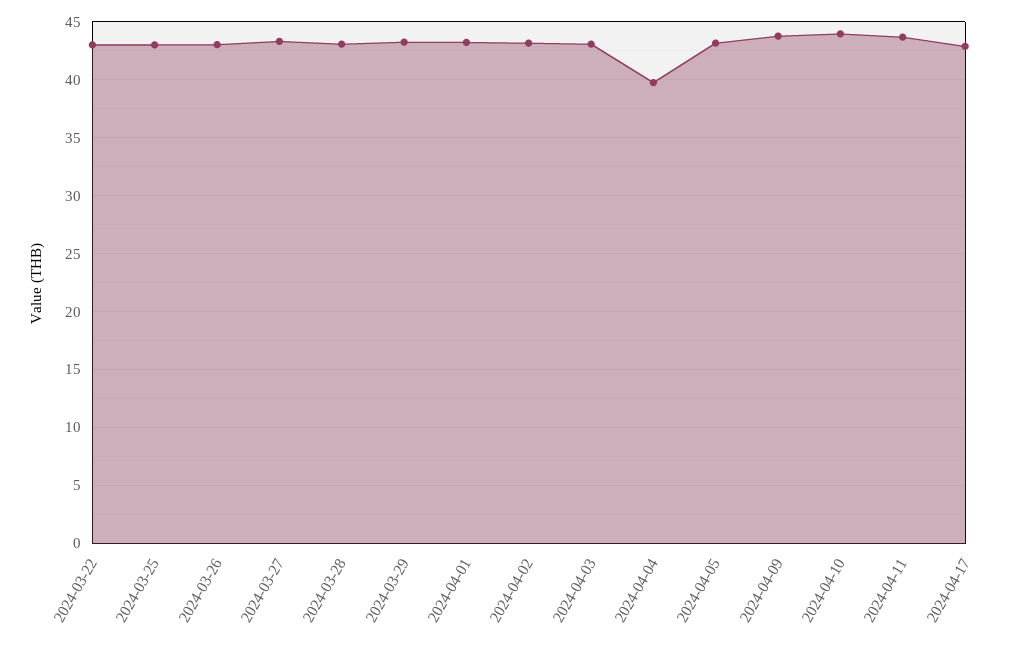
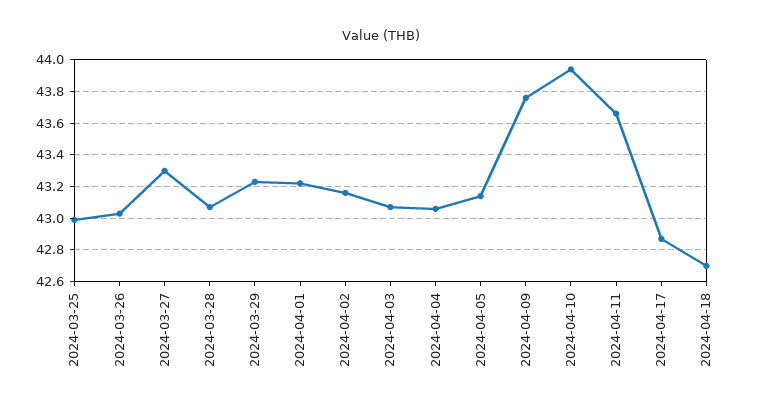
2024-03-22: 43 -> none
2024-04-04: 40 -> 43.05
2024-04-18: none -> 42.7

